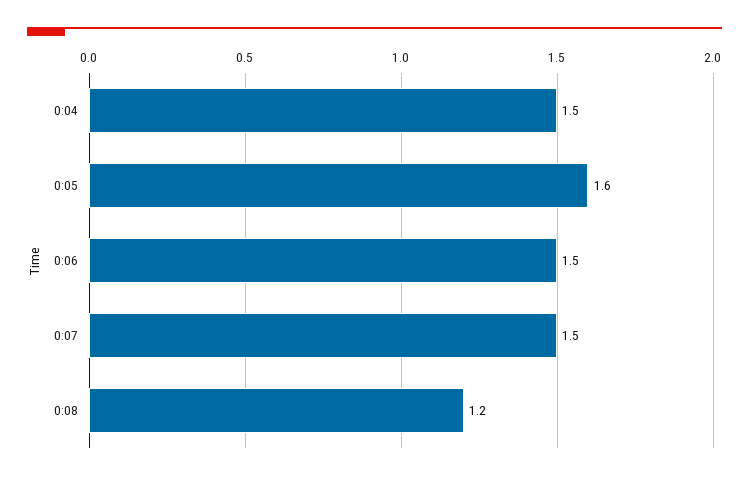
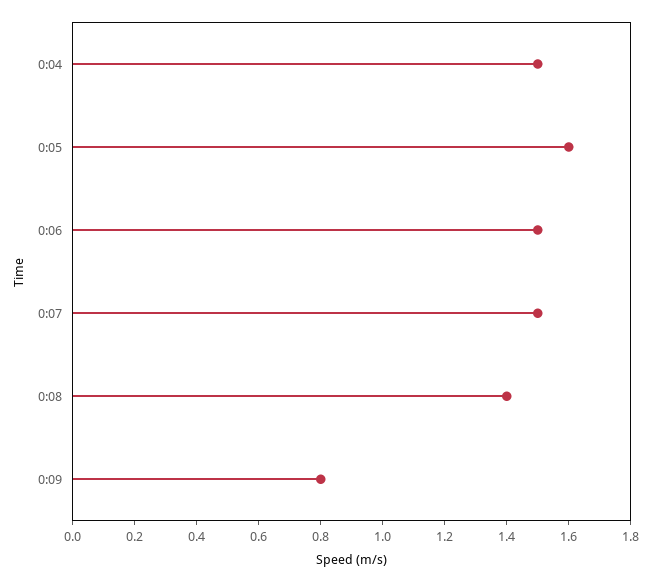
0:08: 1.2 -> 1.4
0:09: none -> 0.8

